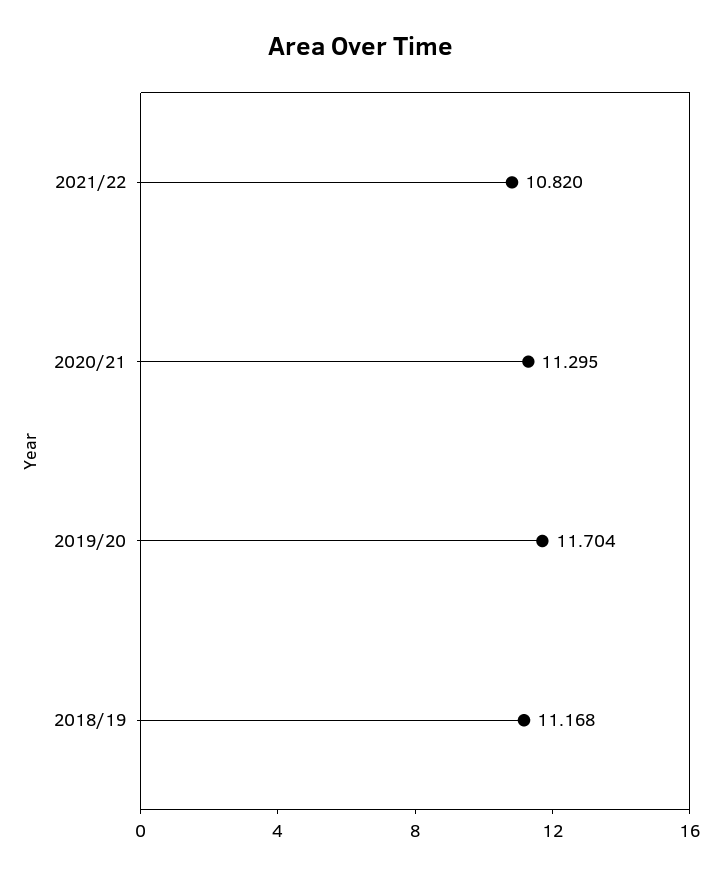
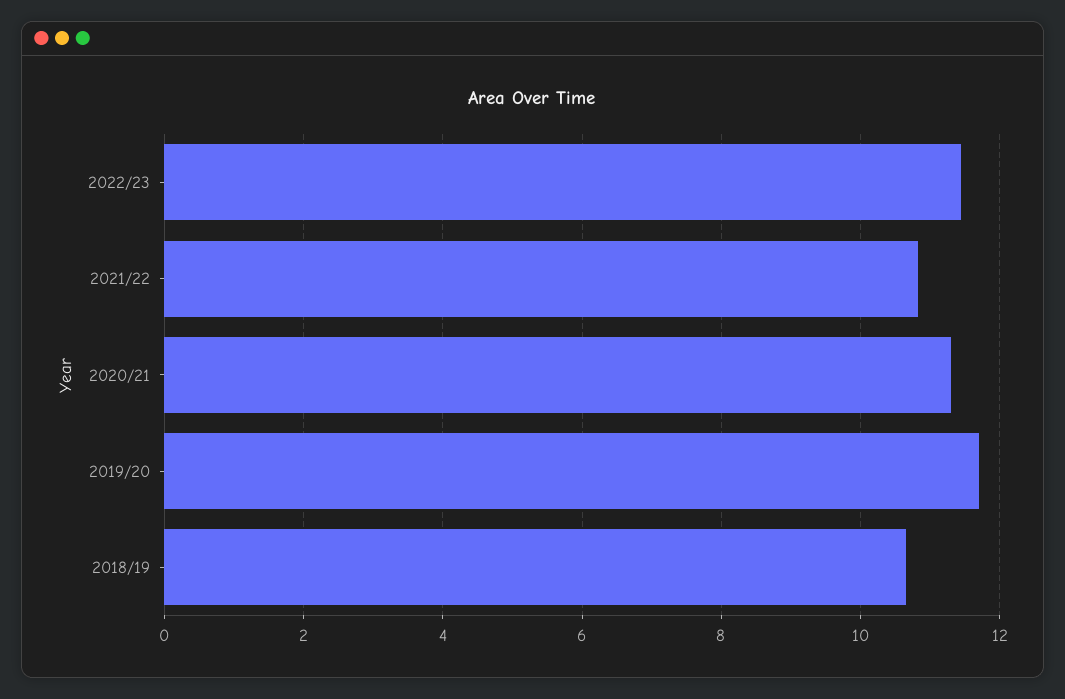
2018/19: 11.168 -> 10.6
2022/23: none -> 11.4

